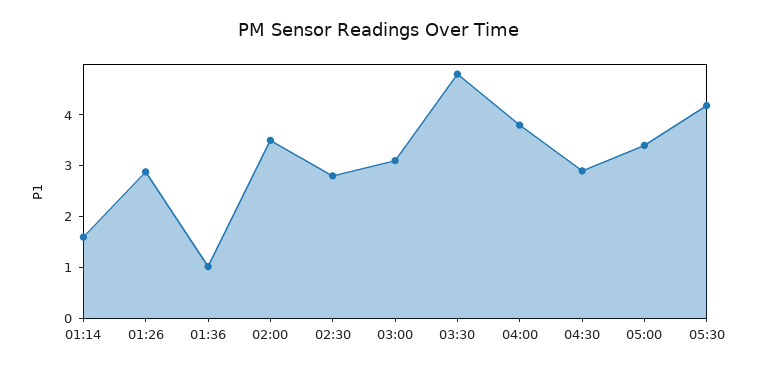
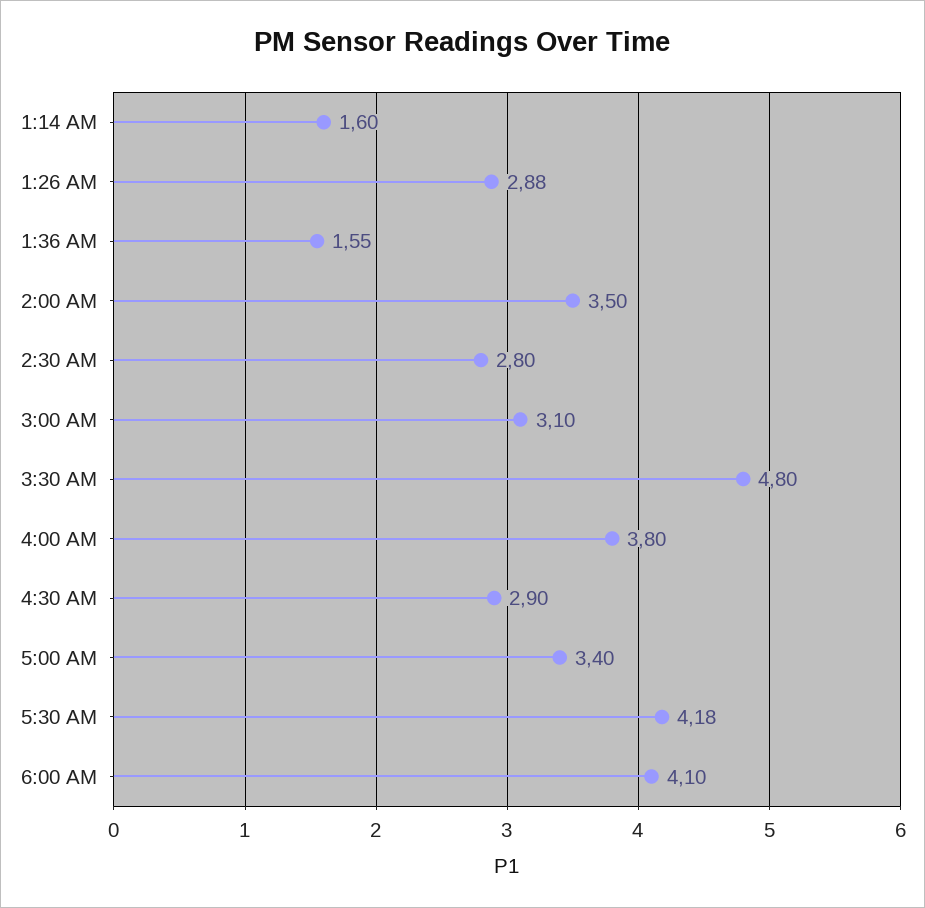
01:36: 1 -> 1.55
6:00 AM: none -> 4.1

